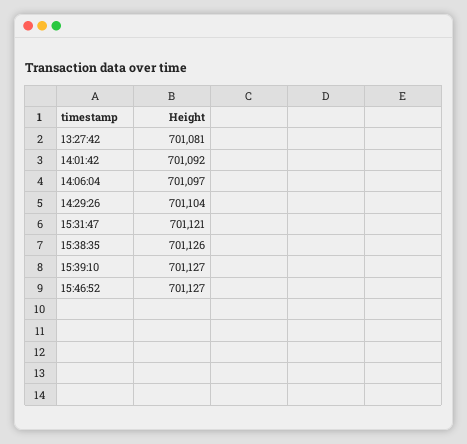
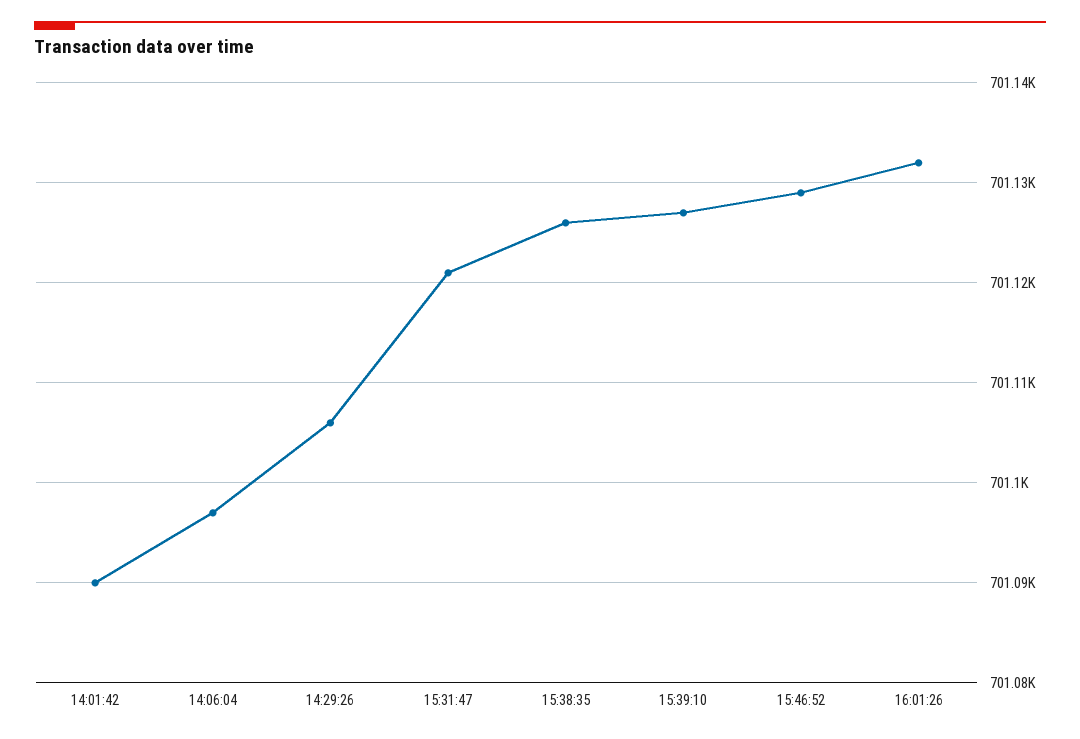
13:27:42: 701081 -> none
14:01:42: 701092 -> 701090
14:29:26: 701104 -> 701106
15:46:52: 701127 -> 701129
16:01:26: none -> 701132

